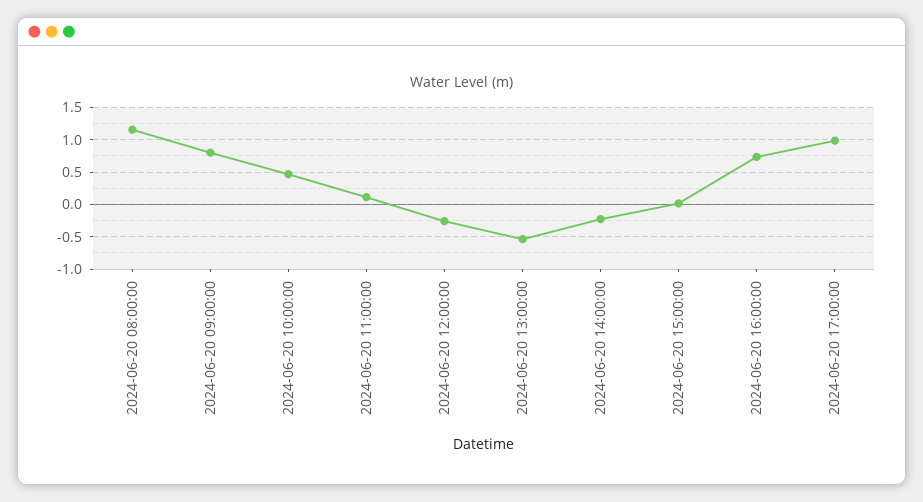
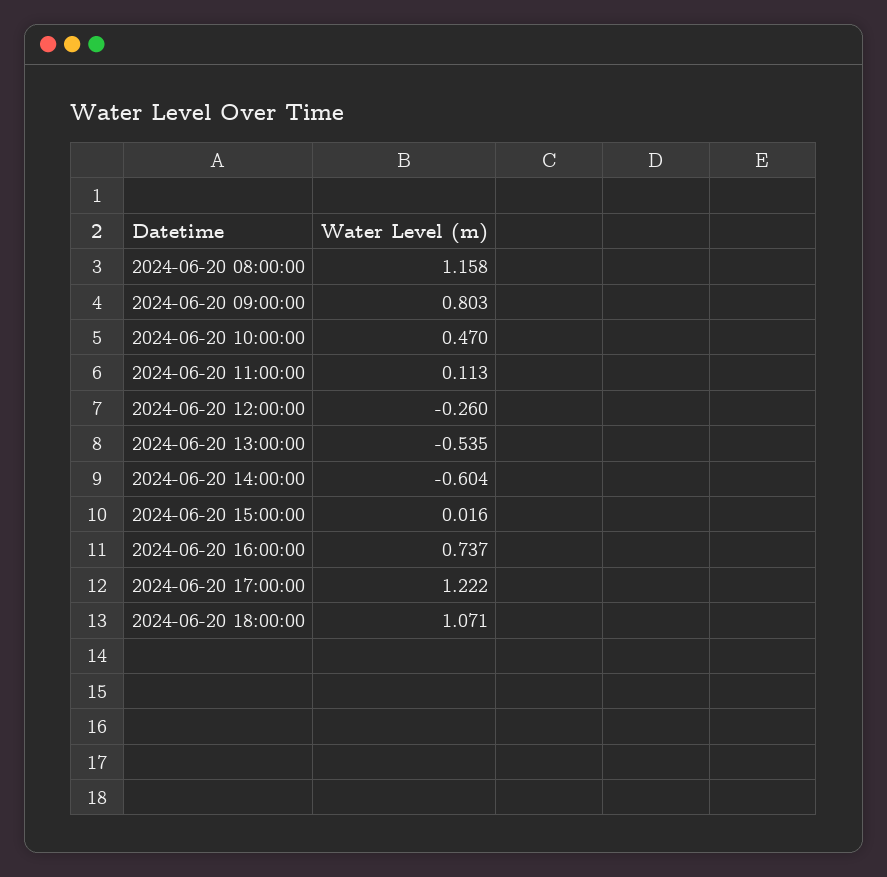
2024-06-20 14:00:00: -0.2 -> -0.604
2024-06-20 17:00:00: 1 -> 1.222
2024-06-20 18:00:00: none -> 1.071

